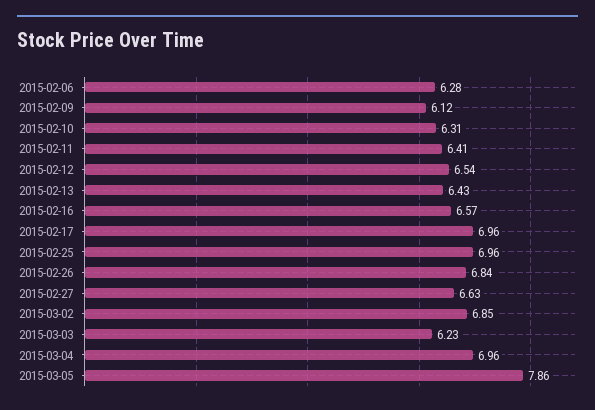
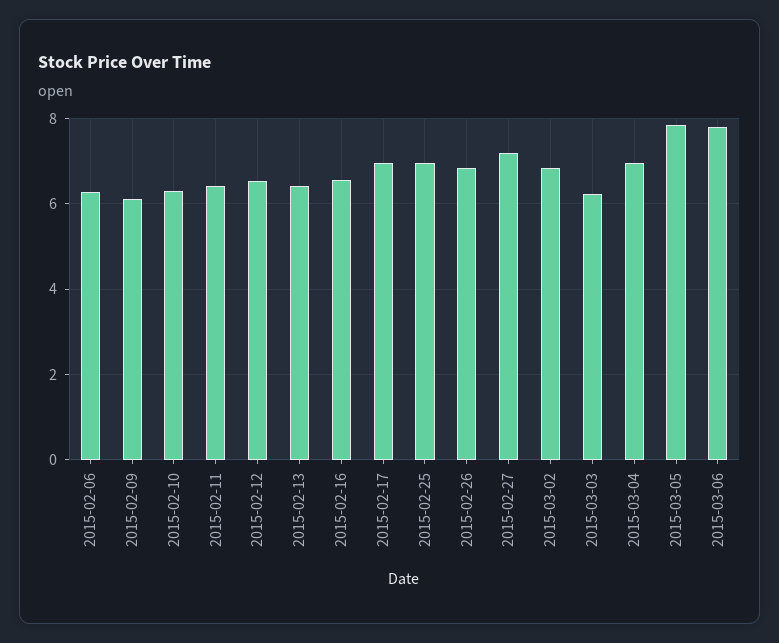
2015-02-27: 6.63 -> 7.2
2015-03-06: none -> 7.8

